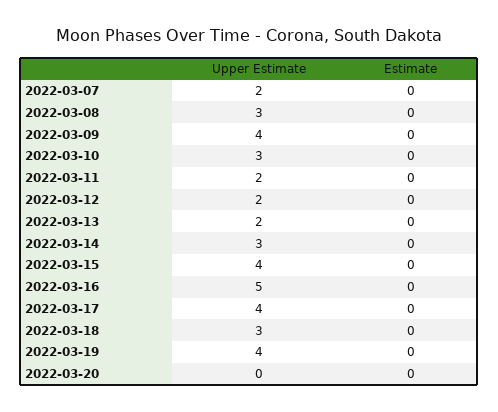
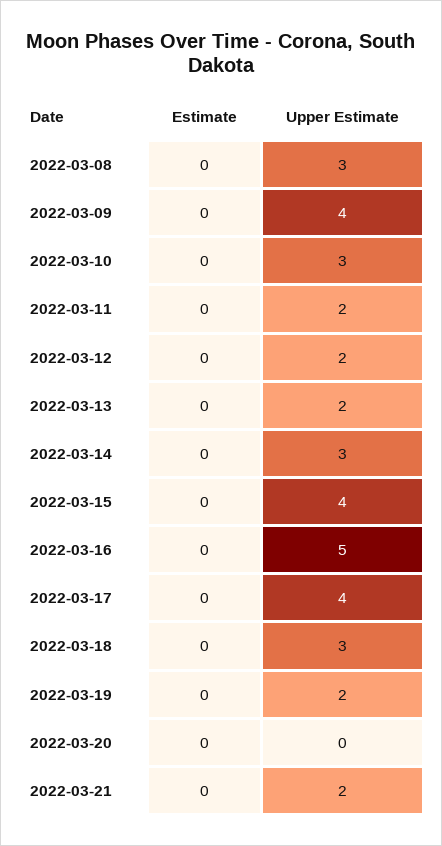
Upper Estimate, 2022-03-07: 2 -> none
Estimate, 2022-03-07: 0 -> none
Upper Estimate, 2022-03-19: 4 -> 2
Estimate, 2022-03-21: none -> 0
Upper Estimate, 2022-03-21: none -> 2

